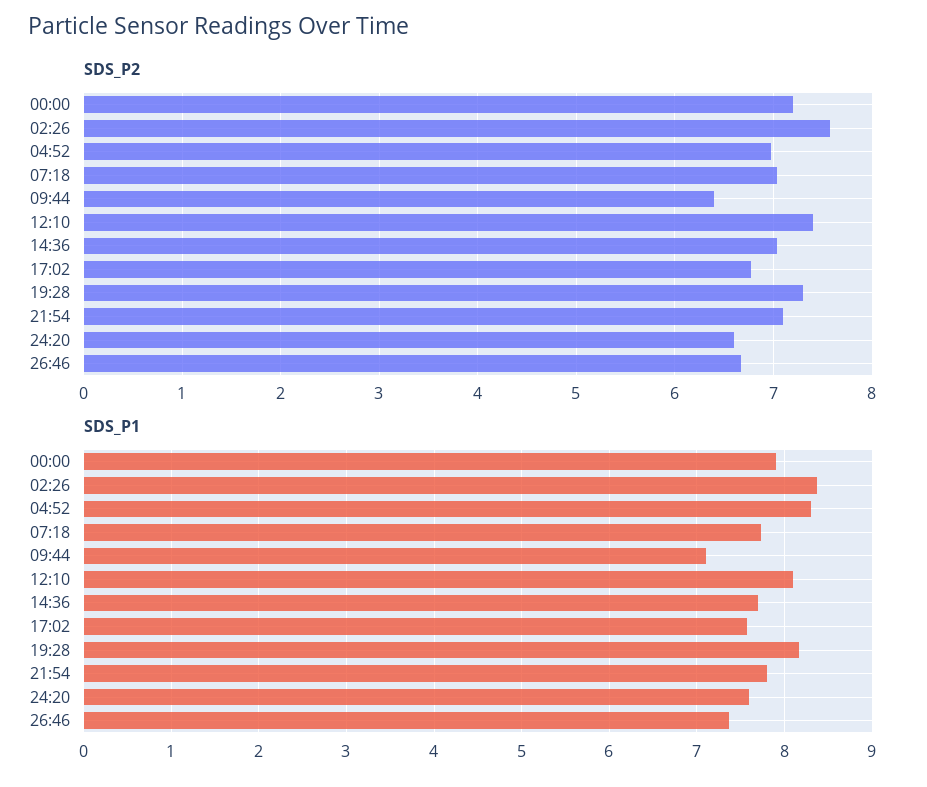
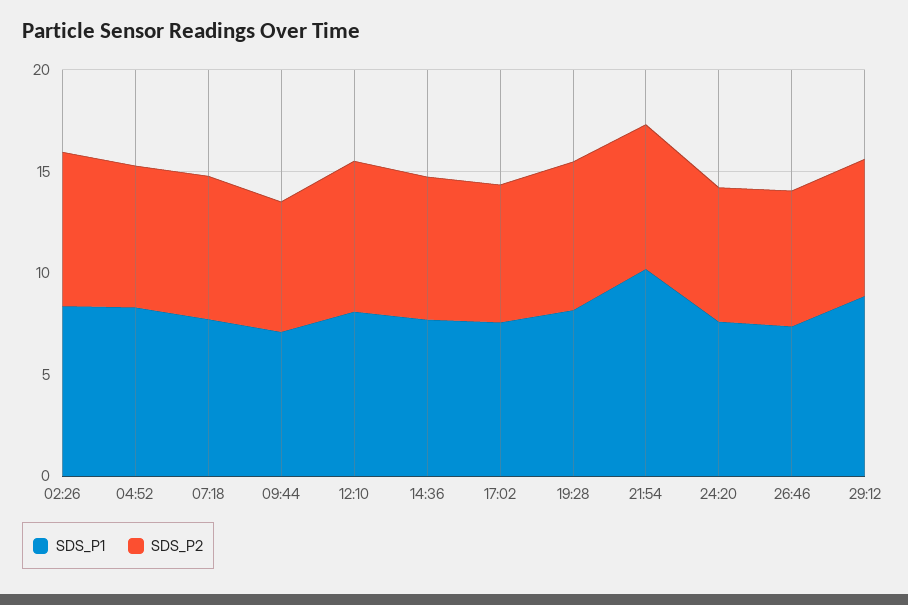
SDS_P2, 00:00: 7.2 -> none
SDS_P1, 00:00: 7.9 -> none
SDS_P1, 21:54: 7.8 -> 10
SDS_P1, 29:12: none -> 9
SDS_P2, 29:12: none -> 7

